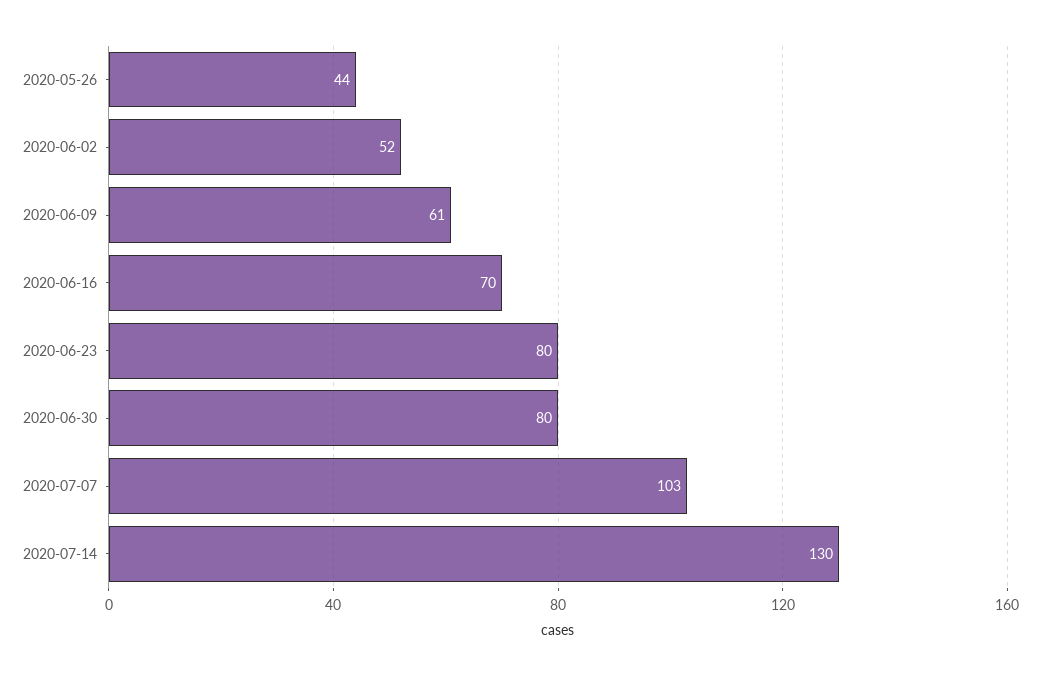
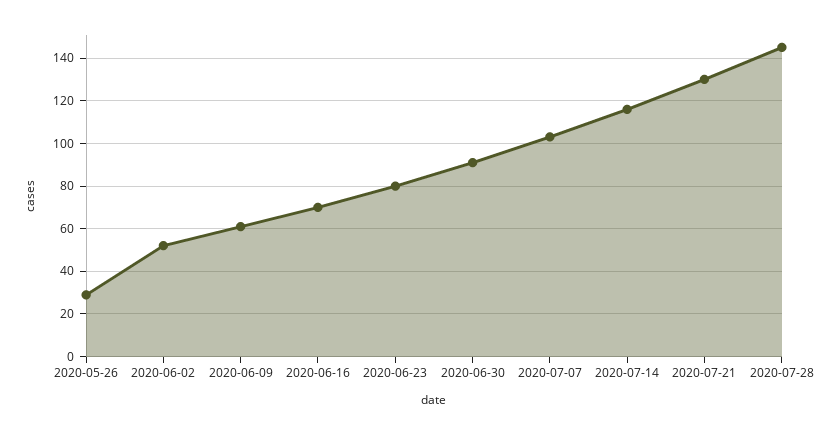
2020-05-26: 44 -> 30
2020-06-30: 80 -> 90
2020-07-14: 130 -> 115
2020-07-21: none -> 130
2020-07-28: none -> 145

